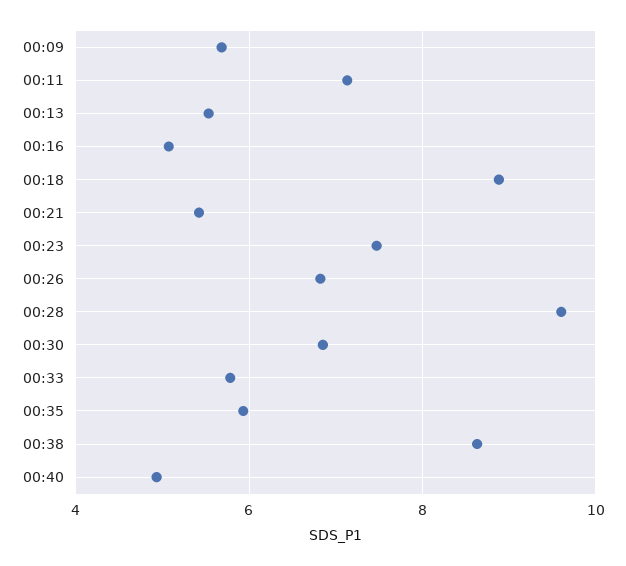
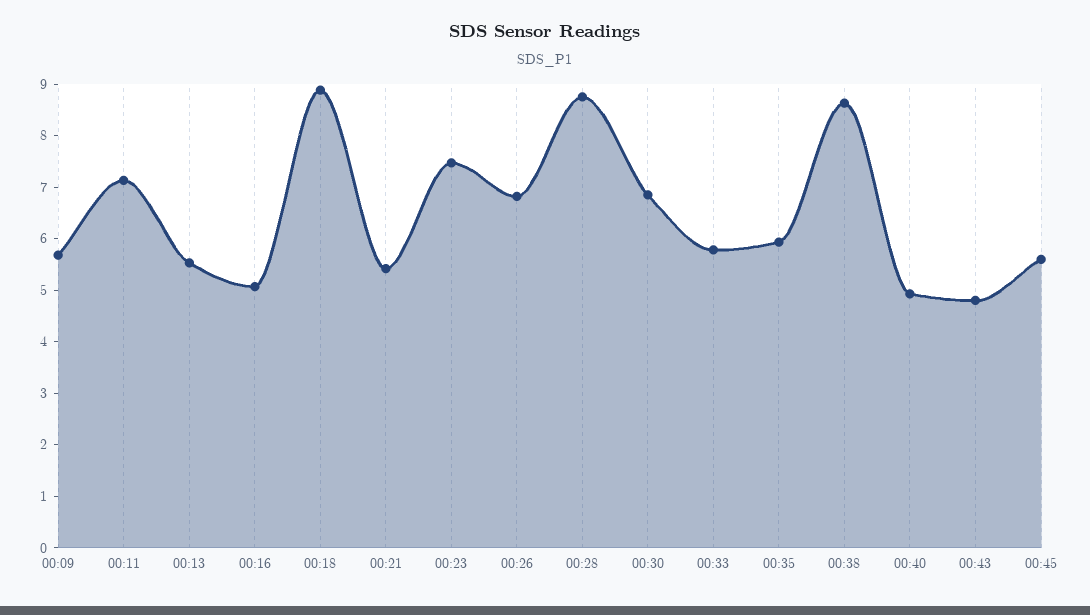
00:28: 9.6 -> 8.8
00:43: none -> 4.8
00:45: none -> 5.6

